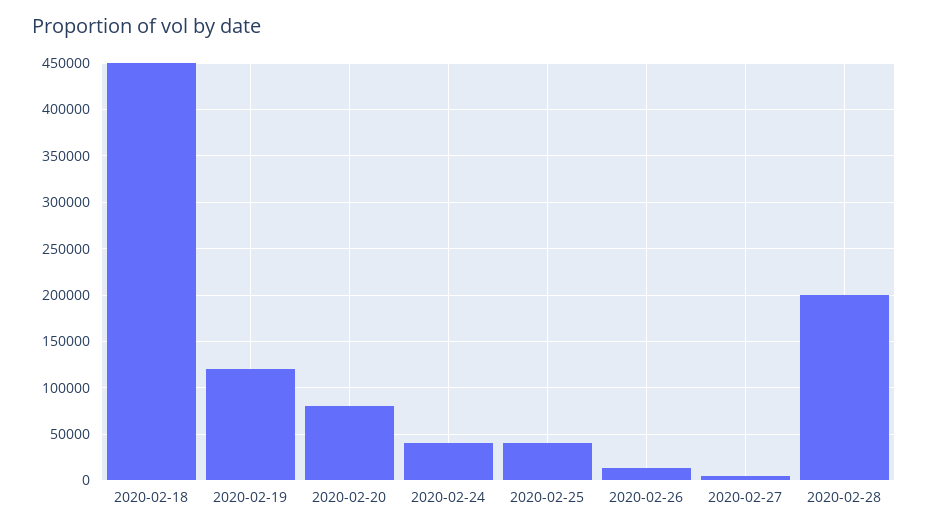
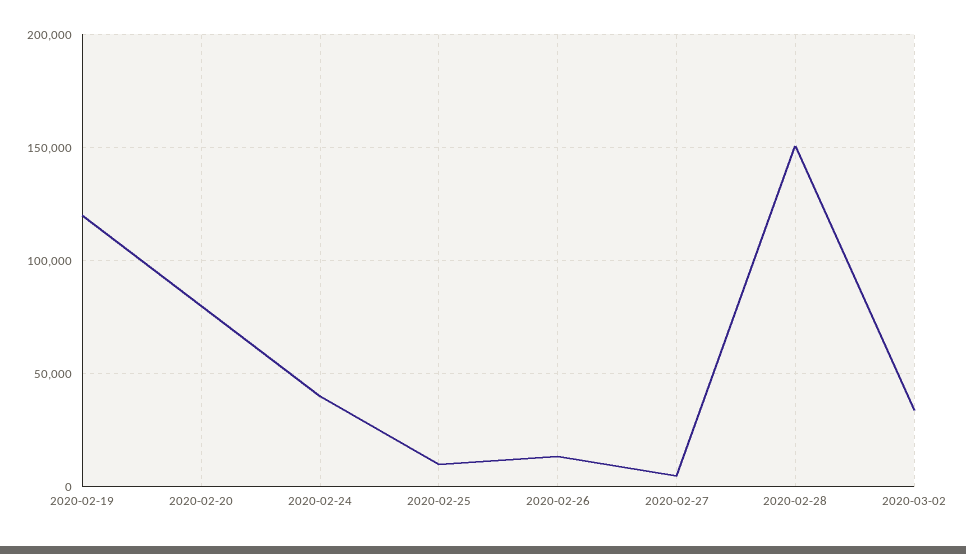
2020-02-18: 450000 -> none
2020-02-25: 40000 -> 10000
2020-02-28: 200000 -> 150000
2020-03-02: none -> 35000

